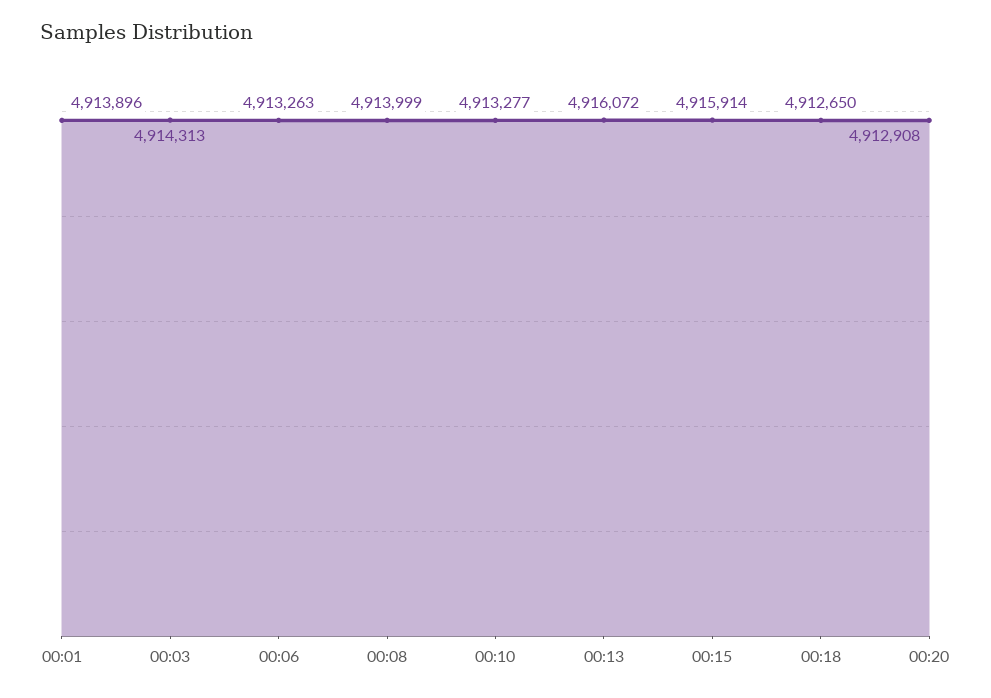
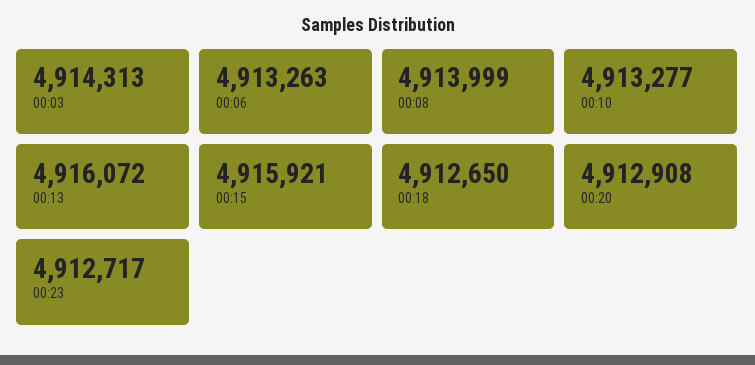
00:01: 4913896 -> none
00:15: 4915914 -> 4915921
00:23: none -> 4912717

